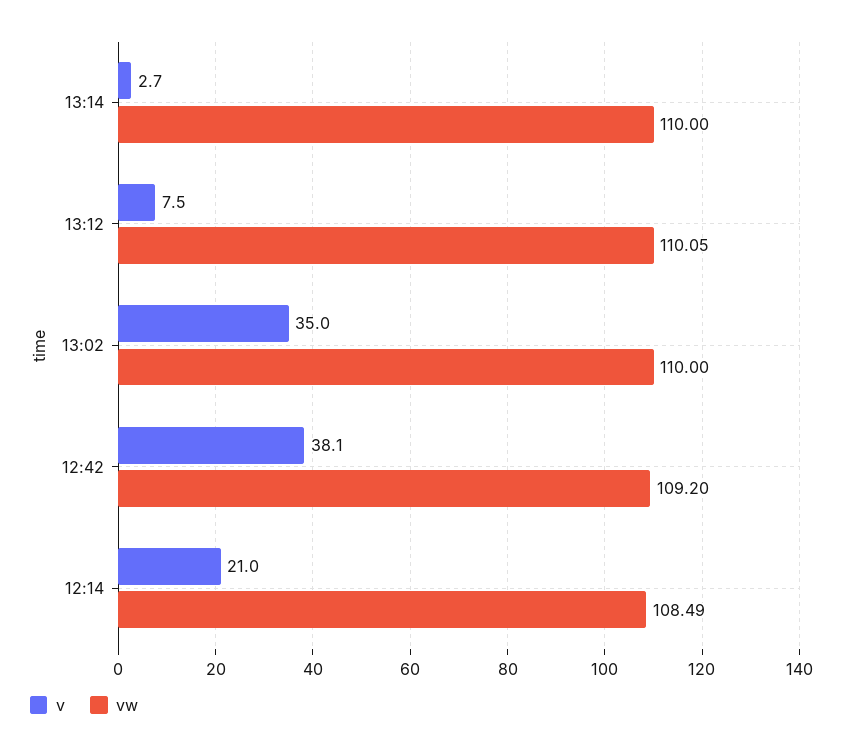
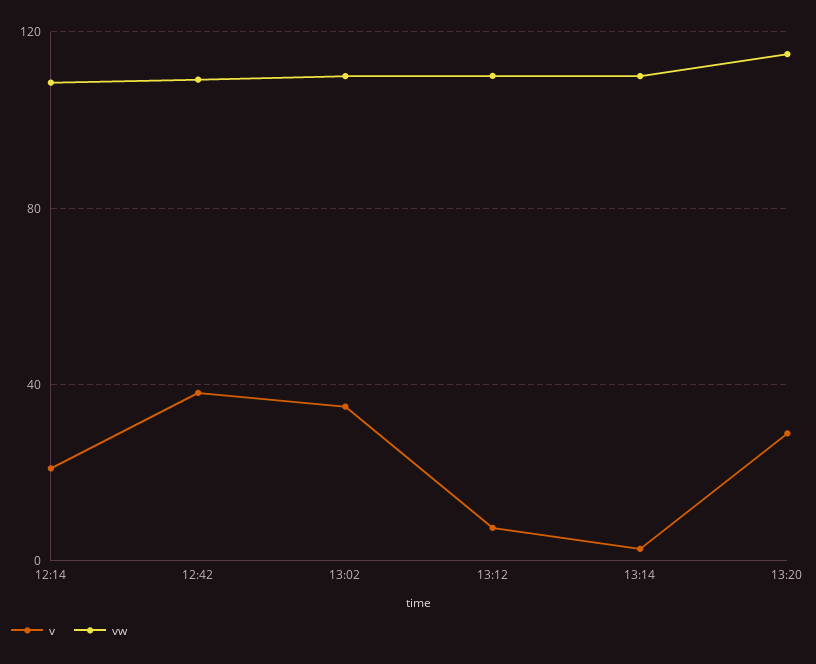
v, 13:20: none -> 30
vw, 13:20: none -> 115

